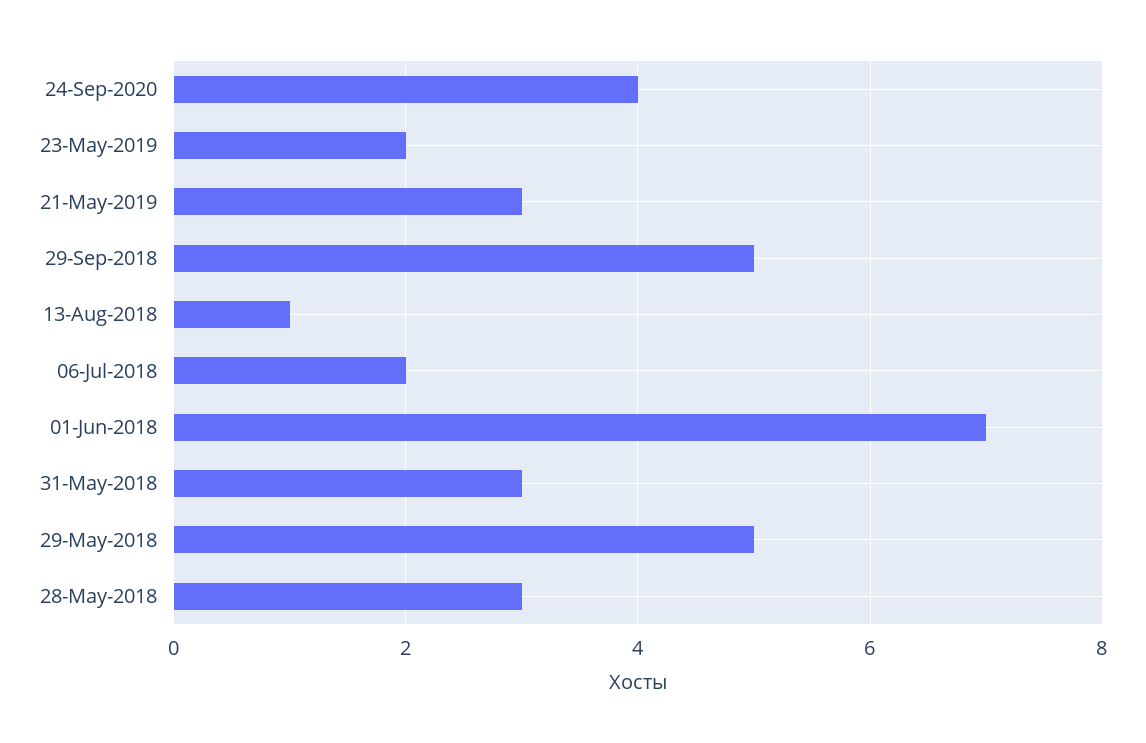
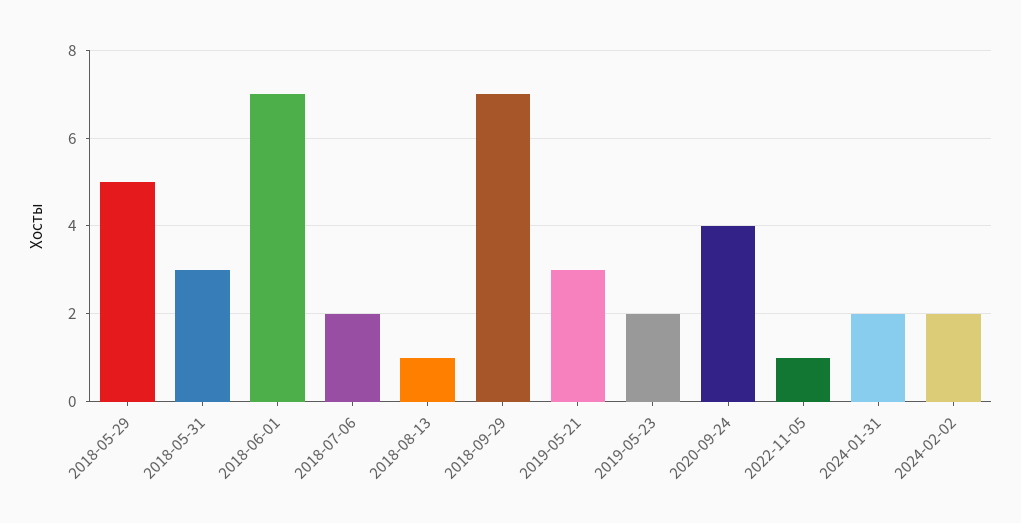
29-Sep-2018: 5 -> 7
28-May-2018: 3 -> none
2022-11-05: none -> 1
2024-01-31: none -> 2
2024-02-02: none -> 2

